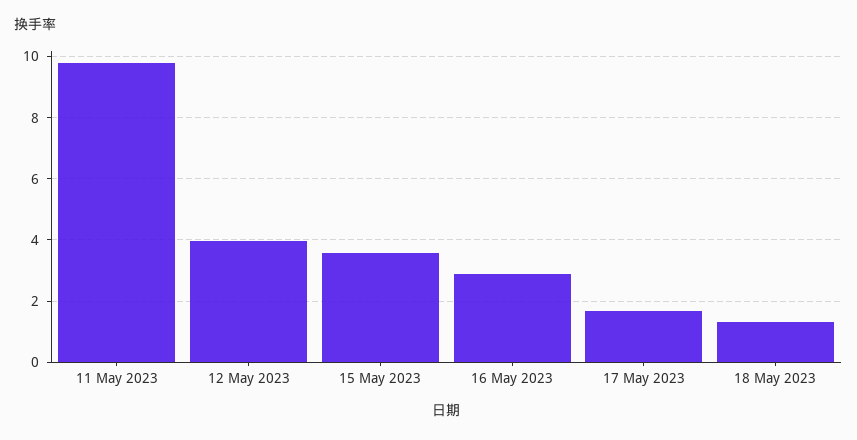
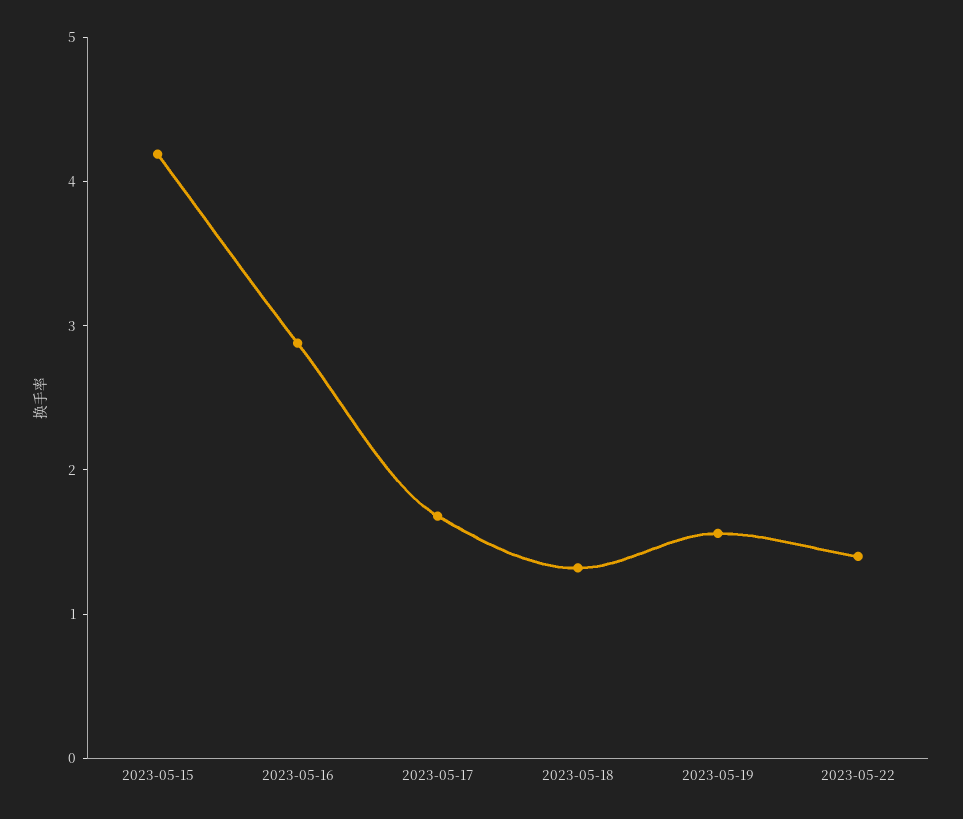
11 May 2023: 9.8 -> none
12 May 2023: 4 -> none
15 May 2023: 3.6 -> 4.2
2023-05-19: none -> 1.6
2023-05-22: none -> 1.4

